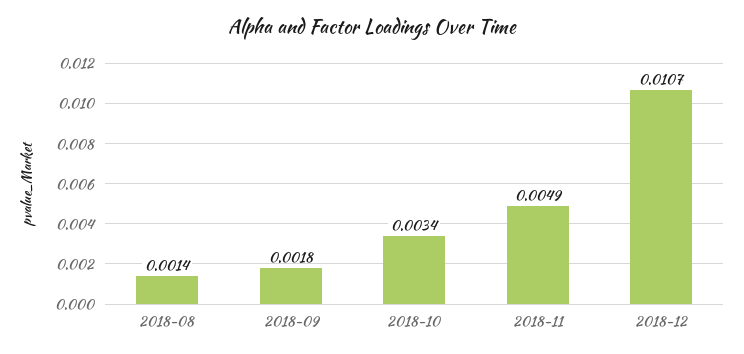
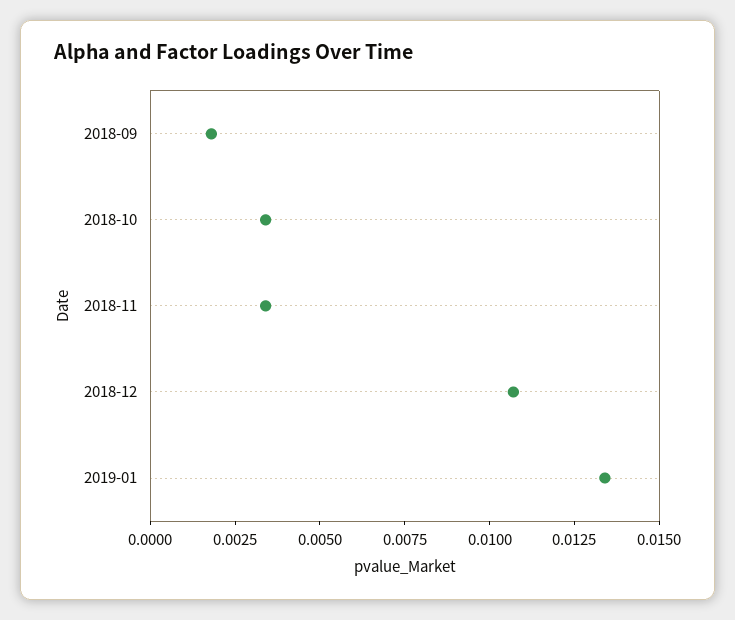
2018-08: 0.0014 -> none
2018-11: 0.0049 -> 0.0035
2019-01: none -> 0.0135

